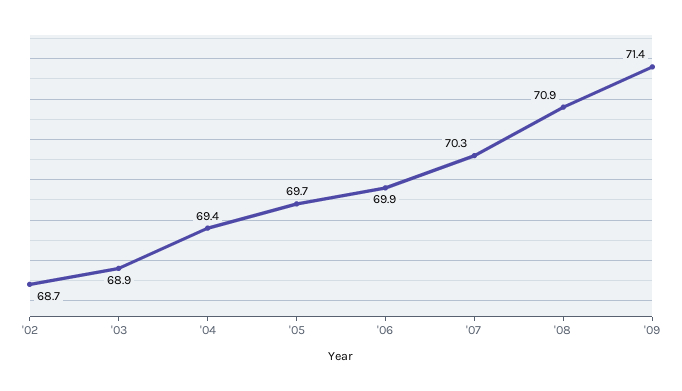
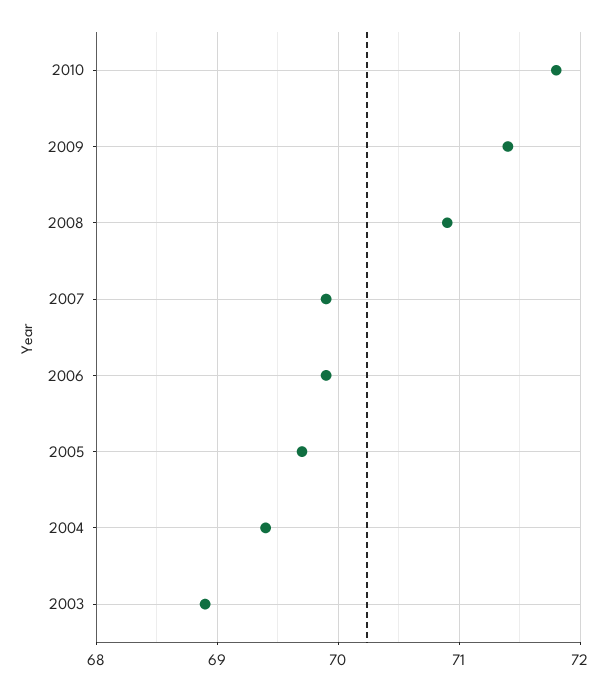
'02: 68.7 -> none
'07: 70.3 -> 69.9
2010: none -> 71.8

